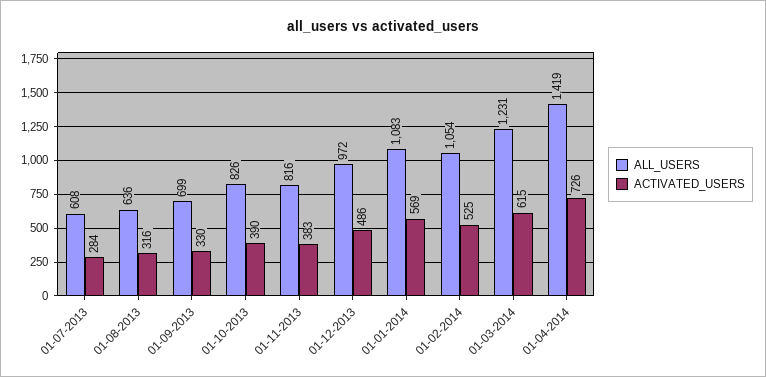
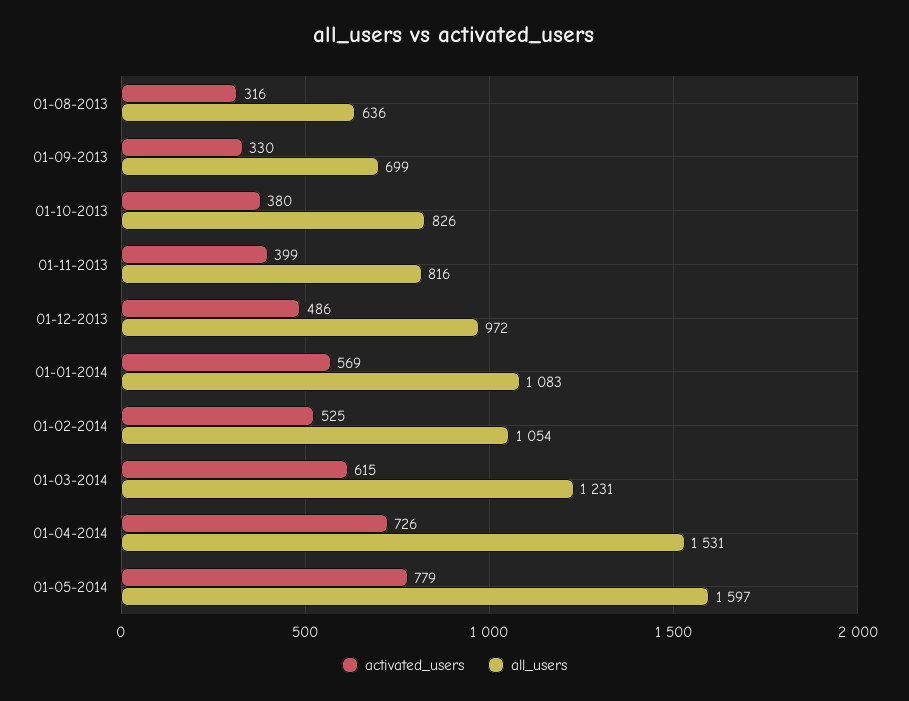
ALL_USERS, 01-07-2013: 608 -> none
ACTIVATED_USERS, 01-07-2013: 284 -> none
ACTIVATED_USERS, 01-10-2013: 390 -> 380
ACTIVATED_USERS, 01-11-2013: 383 -> 399
ALL_USERS, 01-04-2014: 1419 -> 1531
ACTIVATED_USERS, 01-05-2014: none -> 779
ALL_USERS, 01-05-2014: none -> 1597

